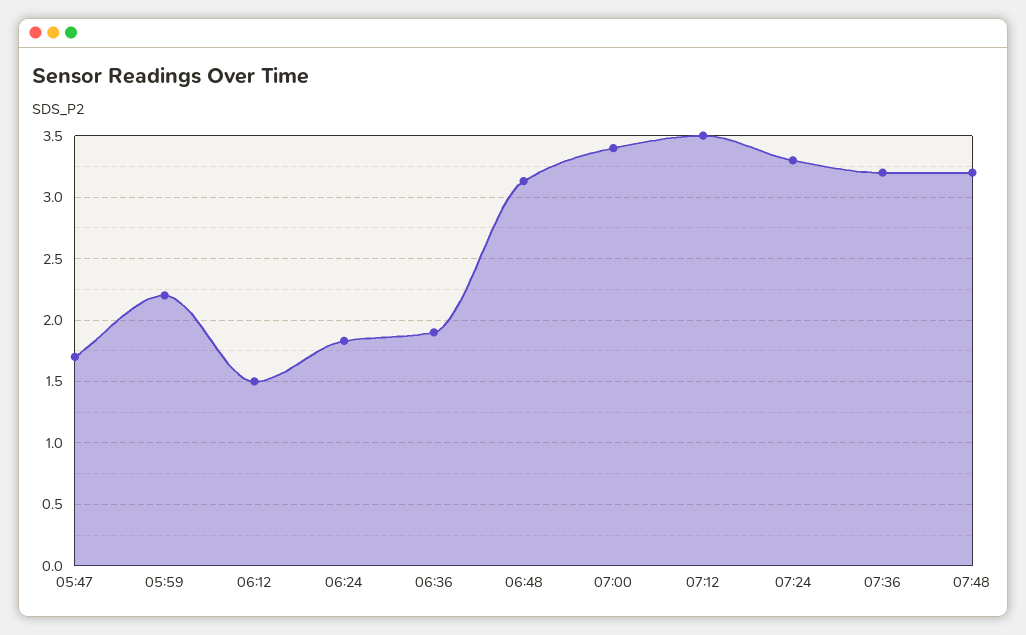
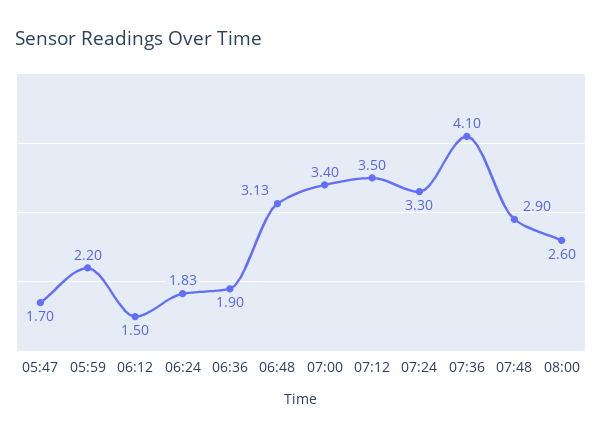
07:36: 3.2 -> 4.1
07:48: 3.2 -> 2.9
08:00: none -> 2.6

